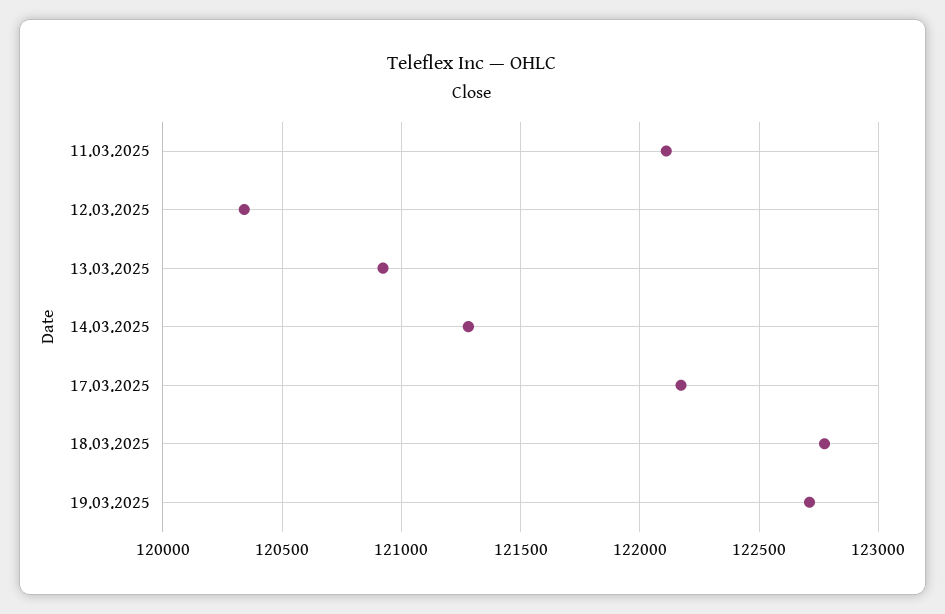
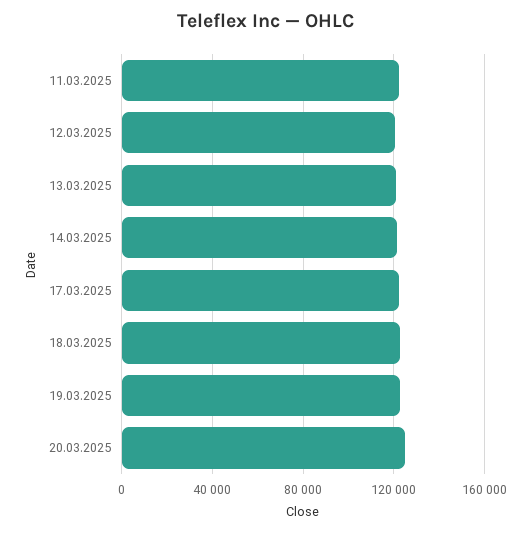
20.03.2025: none -> 125000

